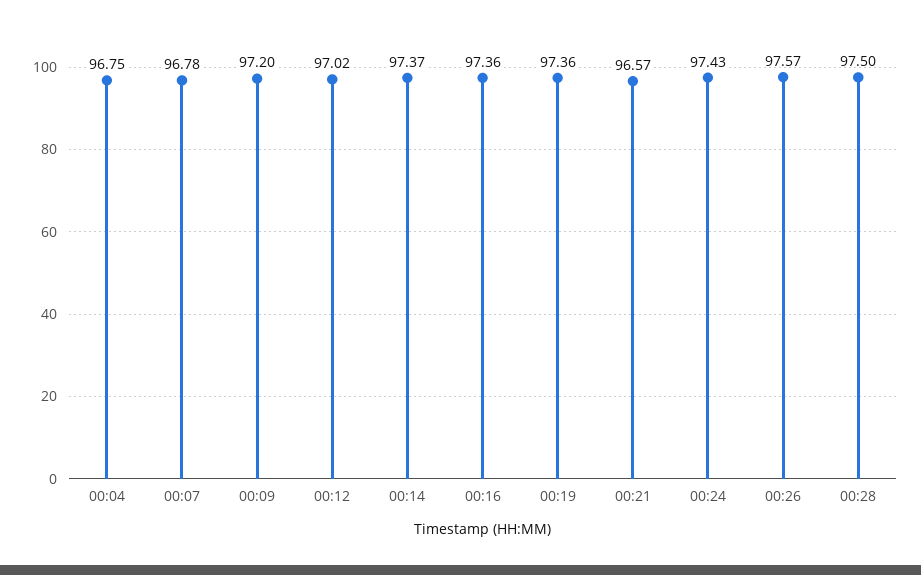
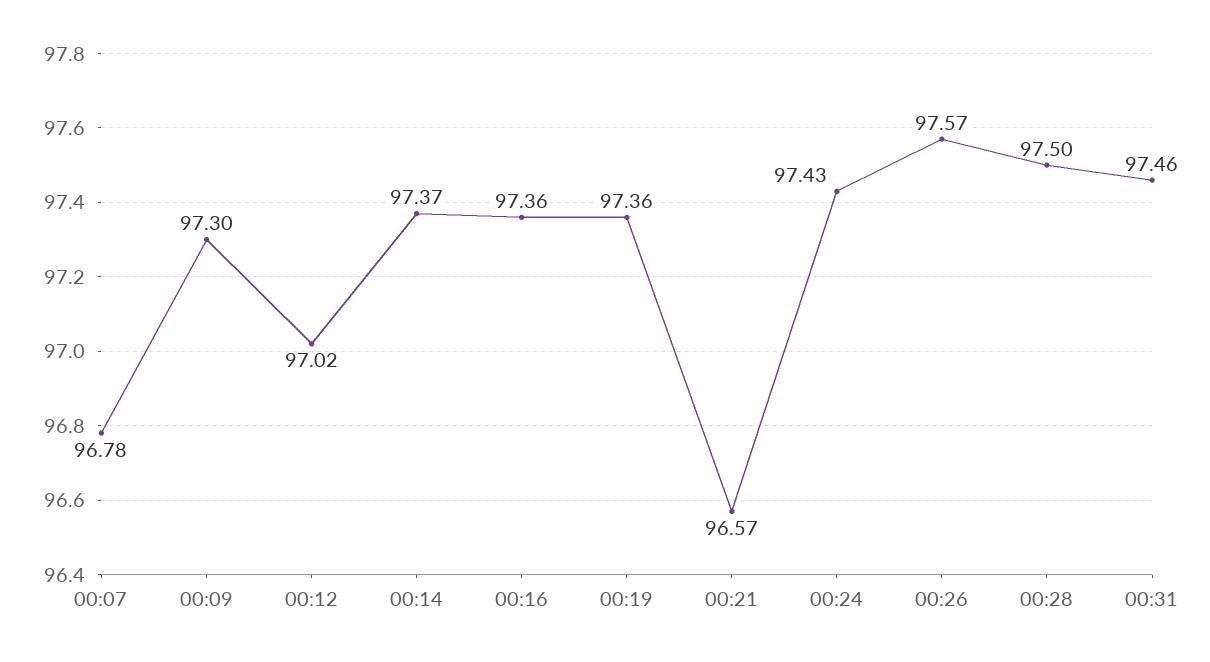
00:04: 96.75 -> none
00:09: 97.2 -> 97.3
00:31: none -> 97.46

